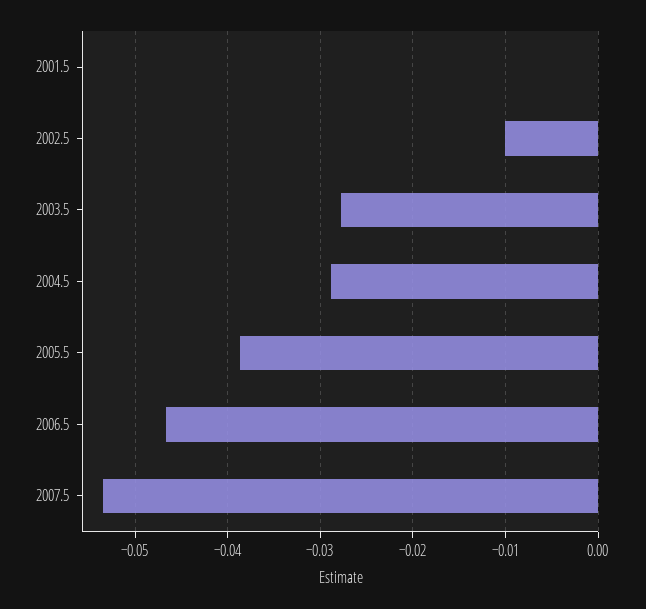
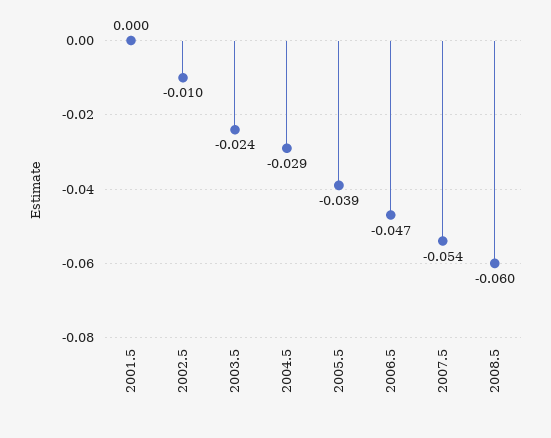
2003.5: -0.028 -> -0.024
2008.5: none -> -0.06

